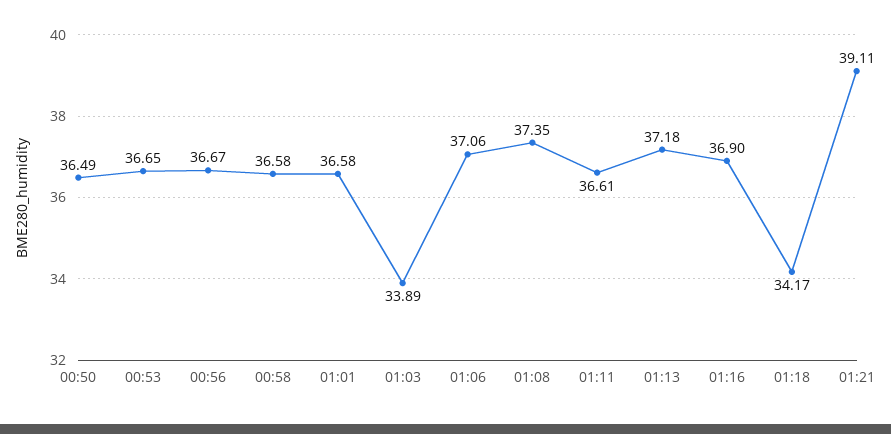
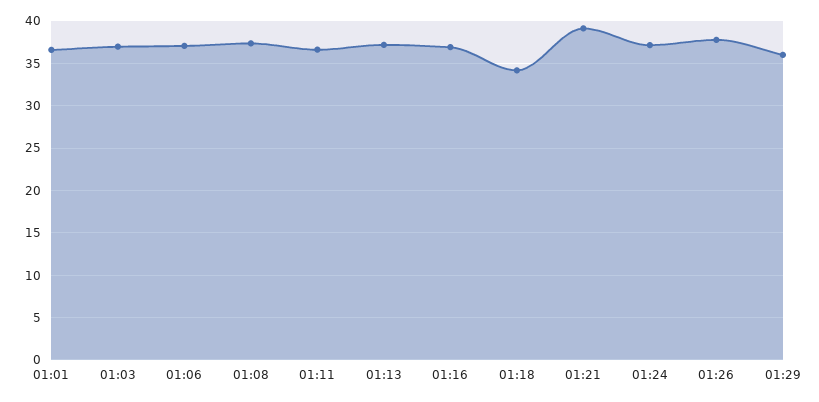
00:50: 36.49 -> none
00:53: 36.65 -> none
00:56: 36.67 -> none
00:58: 36.58 -> none
01:03: 33.89 -> 37
01:24: none -> 37
01:26: none -> 38
01:29: none -> 36

